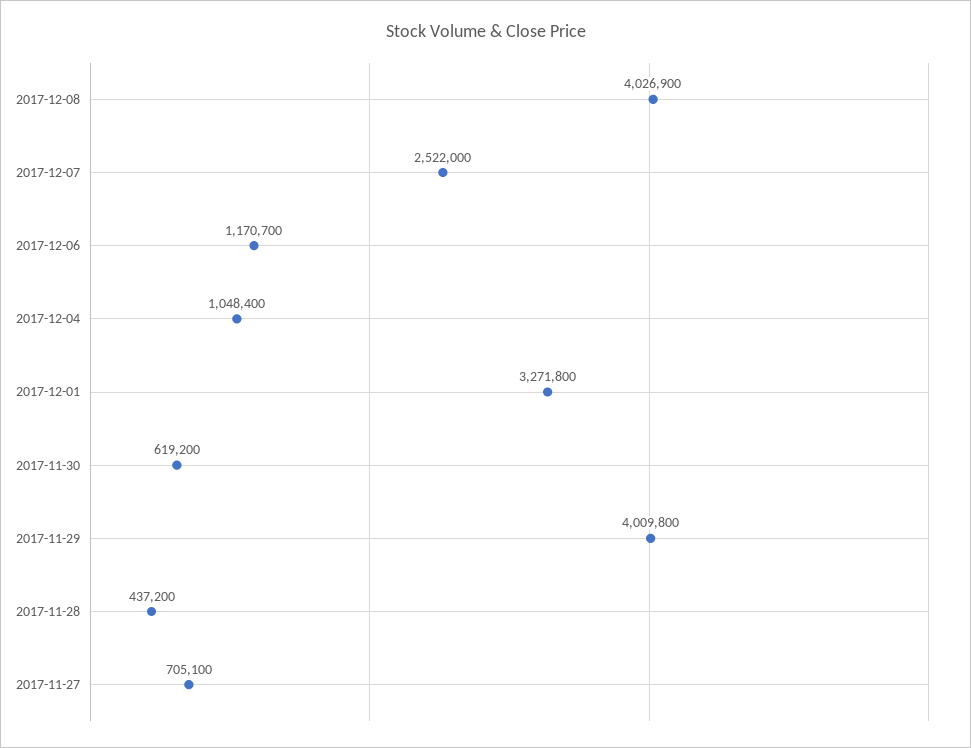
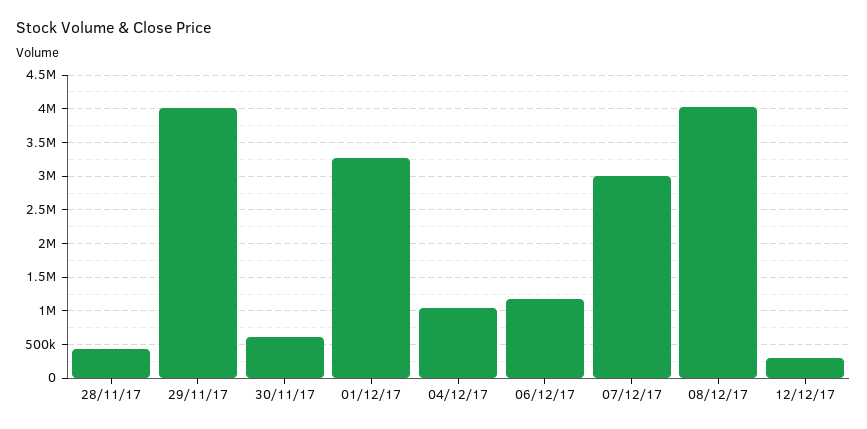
2017-12-07: 2522000 -> 3000000
2017-11-27: 705100 -> none
12/12/17: none -> 300000

